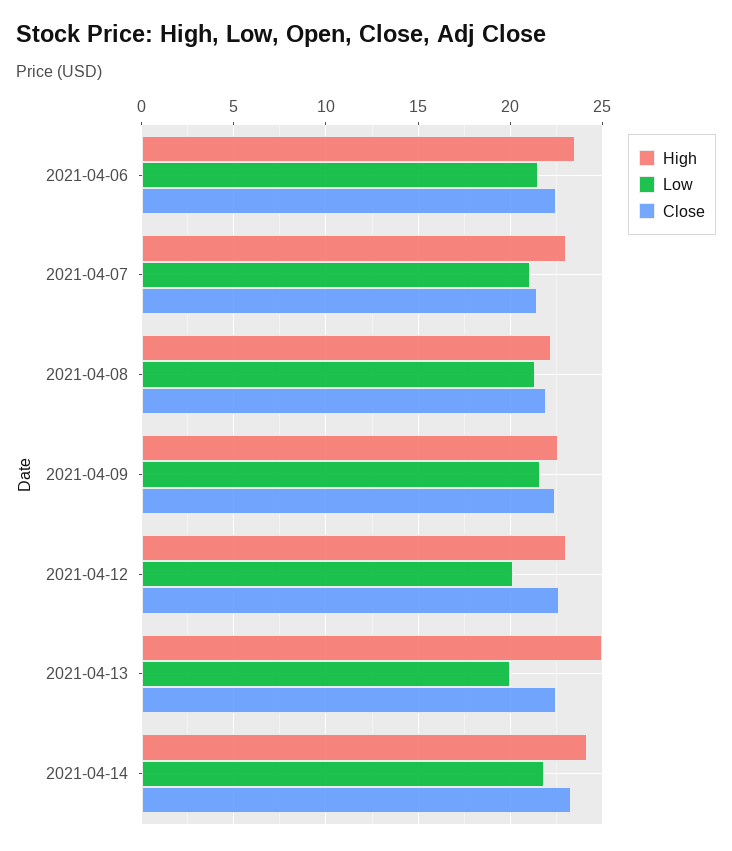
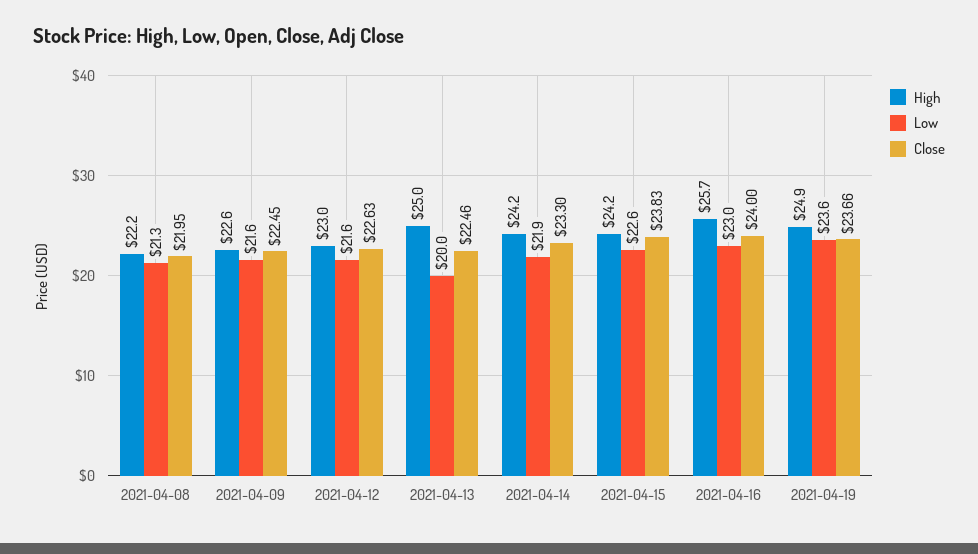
High, 2021-04-06: 23.5 -> none
Low, 2021-04-06: 21.5 -> none
Close, 2021-04-06: 22.5 -> none
High, 2021-04-07: 23 -> none
Low, 2021-04-07: 21 -> none
Close, 2021-04-07: 21.5 -> none
Low, 2021-04-12: 20 -> 21.6
High, 2021-04-15: none -> 24.2
Low, 2021-04-15: none -> 22.6
Close, 2021-04-15: none -> 23.83
High, 2021-04-16: none -> 25.7
Low, 2021-04-16: none -> 23
Close, 2021-04-16: none -> 24
High, 2021-04-19: none -> 24.9
Low, 2021-04-19: none -> 23.6
Close, 2021-04-19: none -> 23.66

